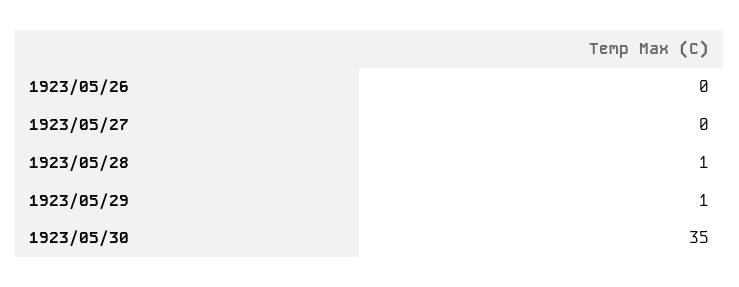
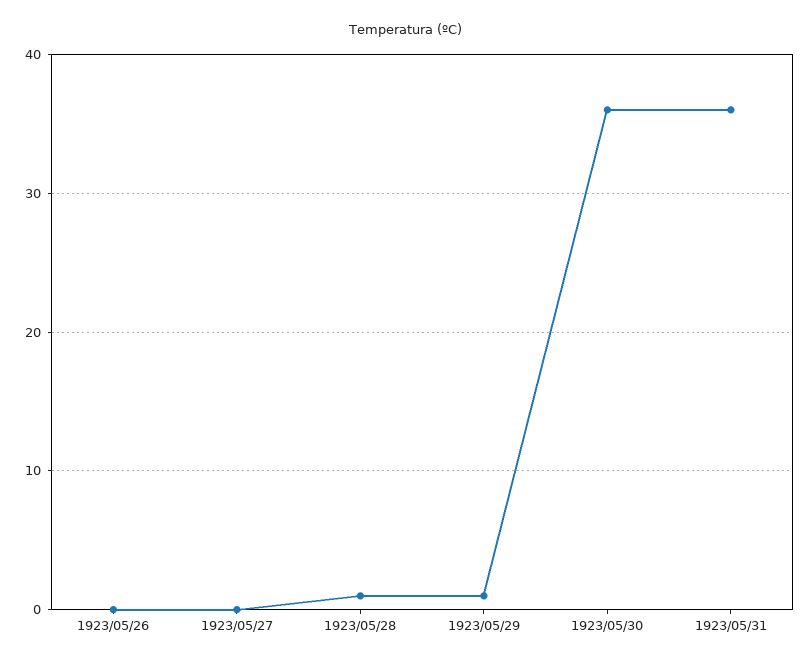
1923/05/30: 35 -> 36
1923/05/31: none -> 36

